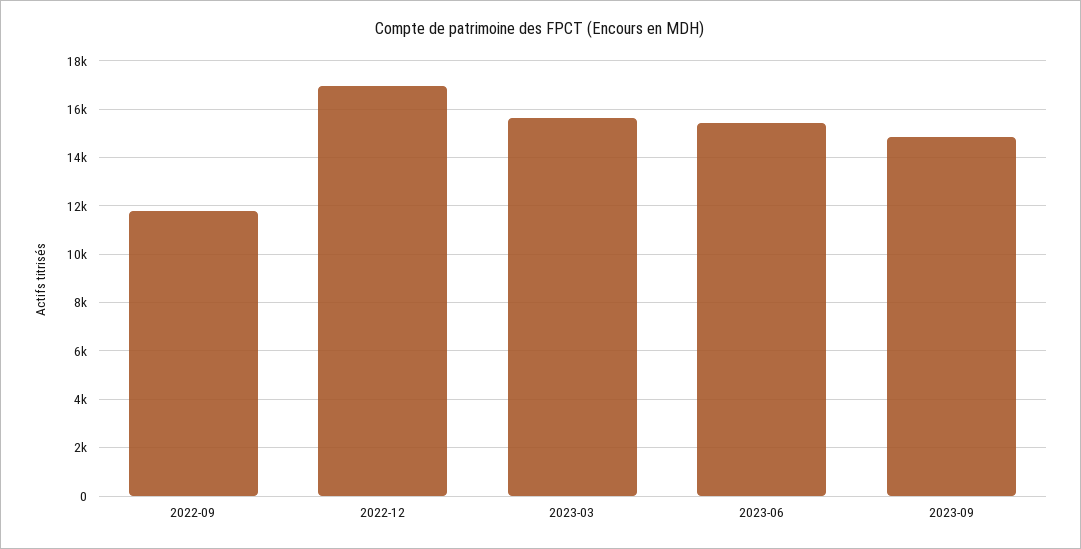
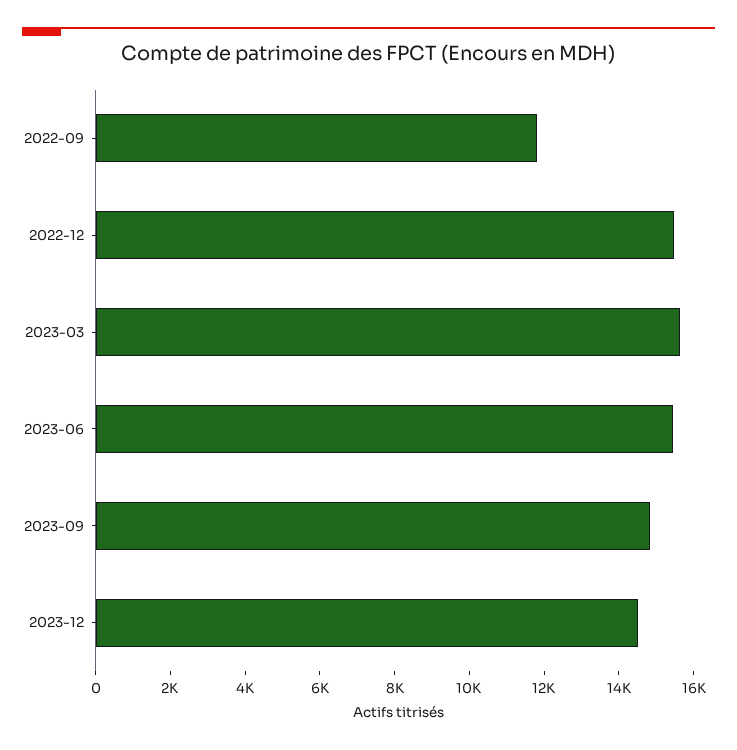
2022-12: 17000 -> 15500
2023-12: none -> 14500

